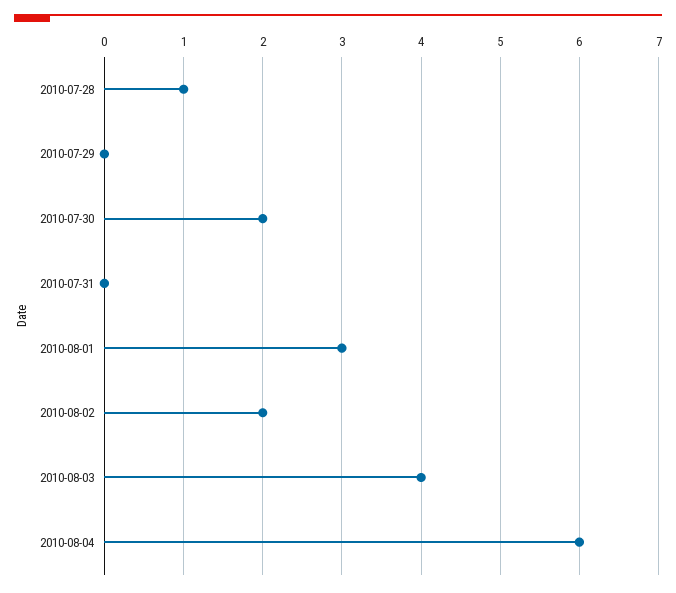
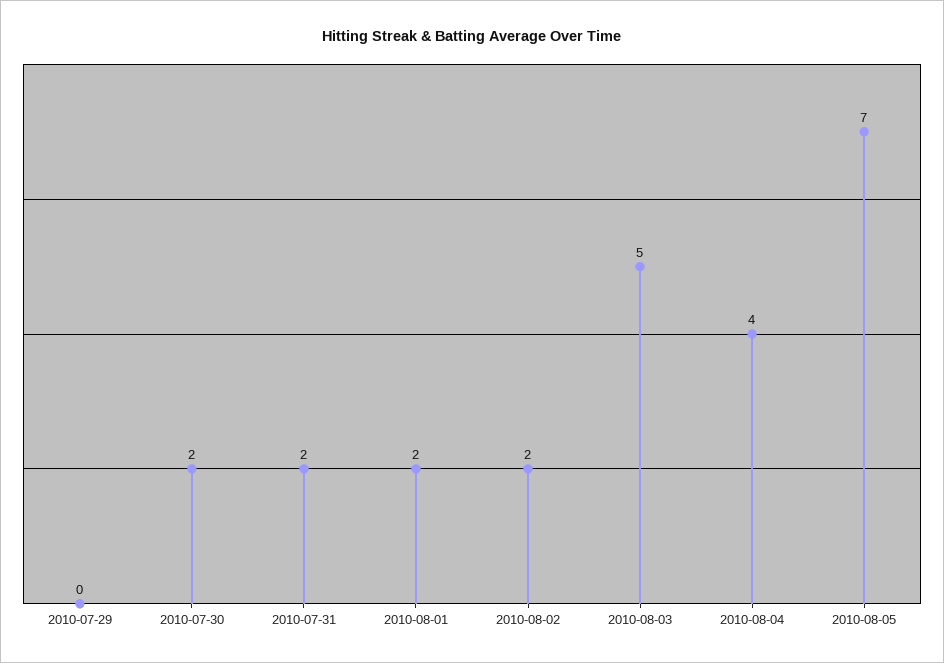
2010-07-28: 1 -> none
2010-07-31: 0 -> 2
2010-08-01: 3 -> 2
2010-08-03: 4 -> 5
2010-08-04: 6 -> 4
2010-08-05: none -> 7

